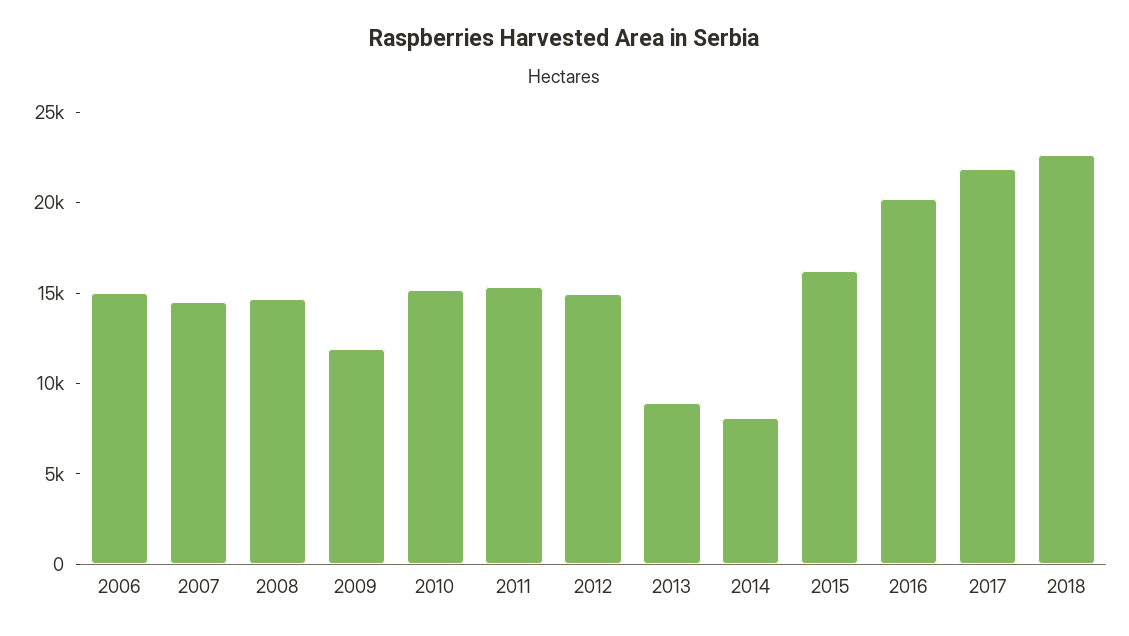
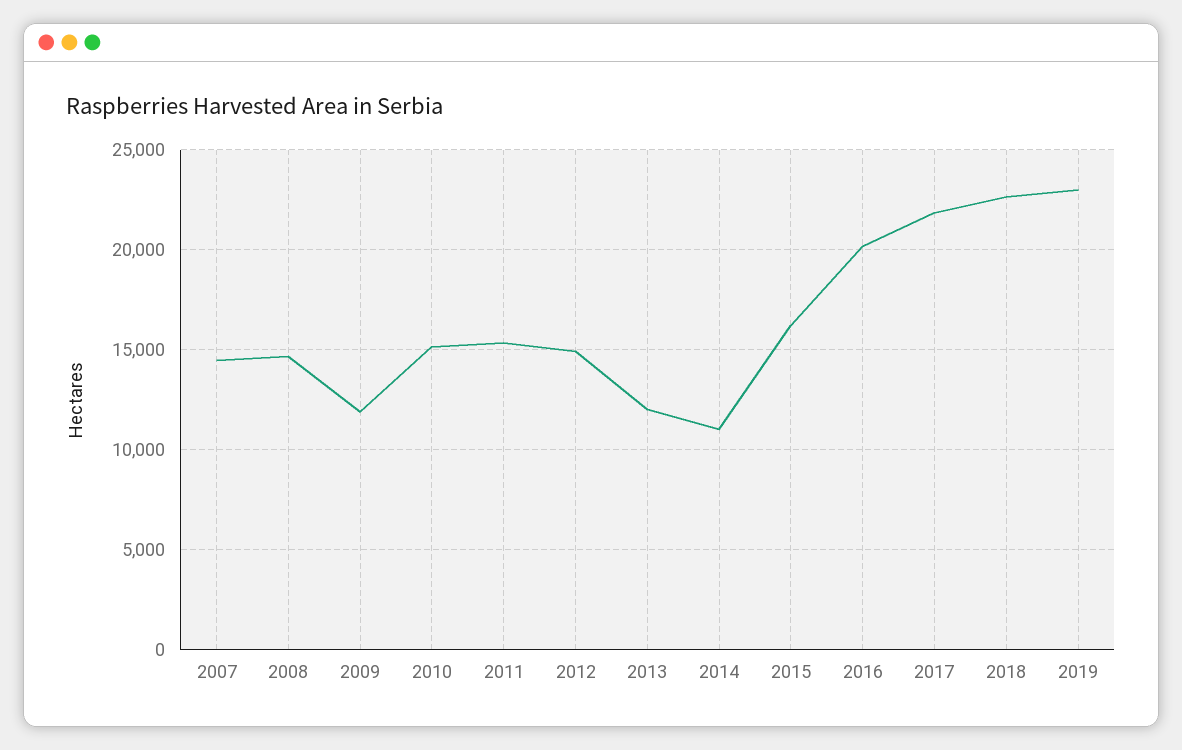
2006: 15000 -> none
2013: 9000 -> 12000
2014: 8000 -> 11000
2019: none -> 23000

